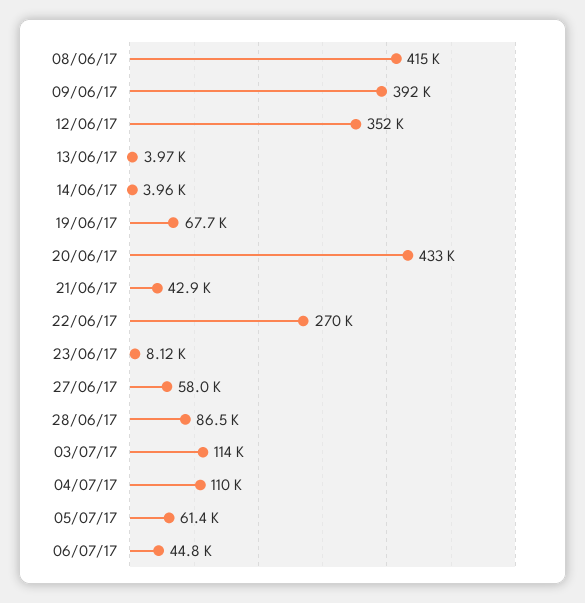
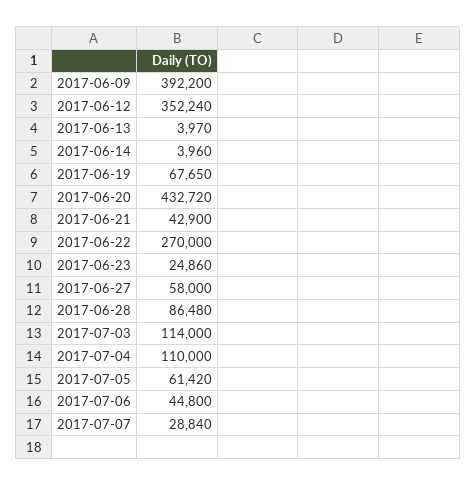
08/06/17: 415000 -> none
23/06/17: 8120 -> 24860
2017-07-07: none -> 28840

